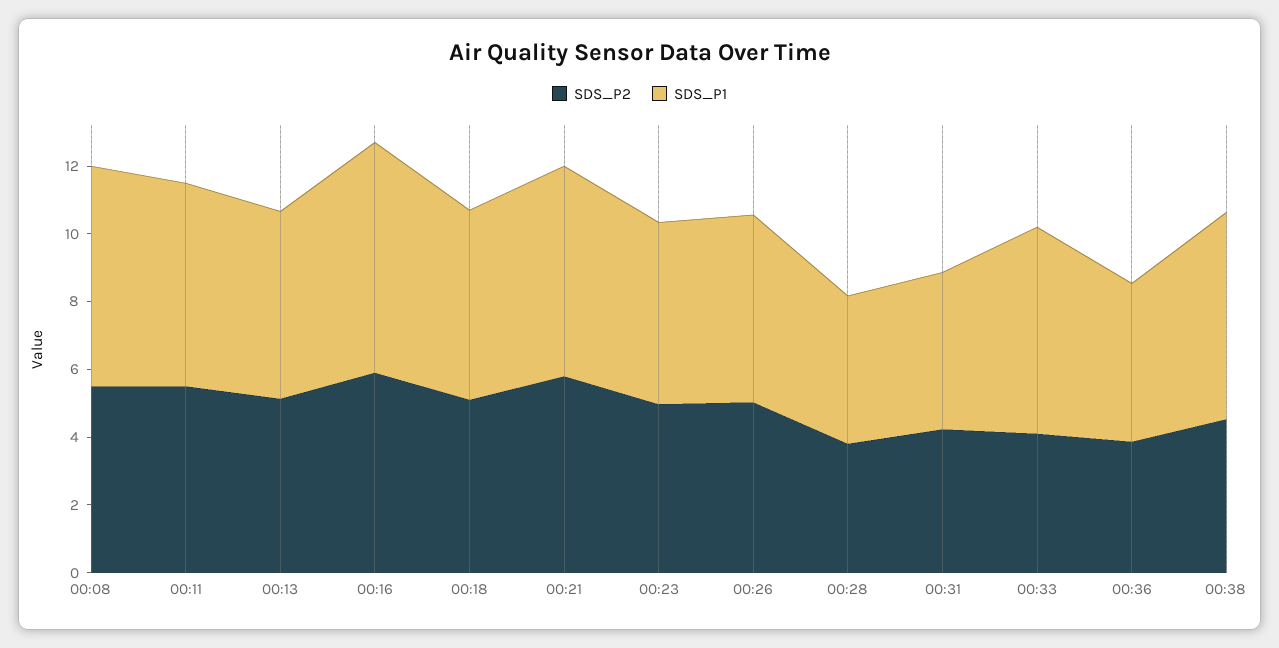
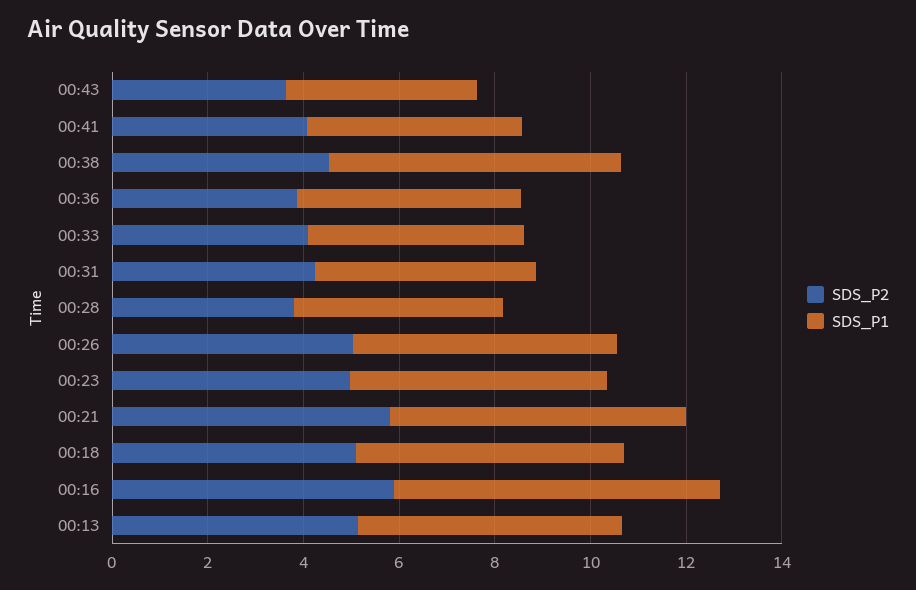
SDS_P2, 00:08: 5.5 -> none
SDS_P1, 00:08: 6.5 -> none
SDS_P2, 00:11: 5.5 -> none
SDS_P1, 00:11: 6 -> none
SDS_P1, 00:33: 6 -> 4.5
SDS_P2, 00:43: none -> 3.5
SDS_P1, 00:43: none -> 4
SDS_P2, 00:41: none -> 4
SDS_P1, 00:41: none -> 4.5

